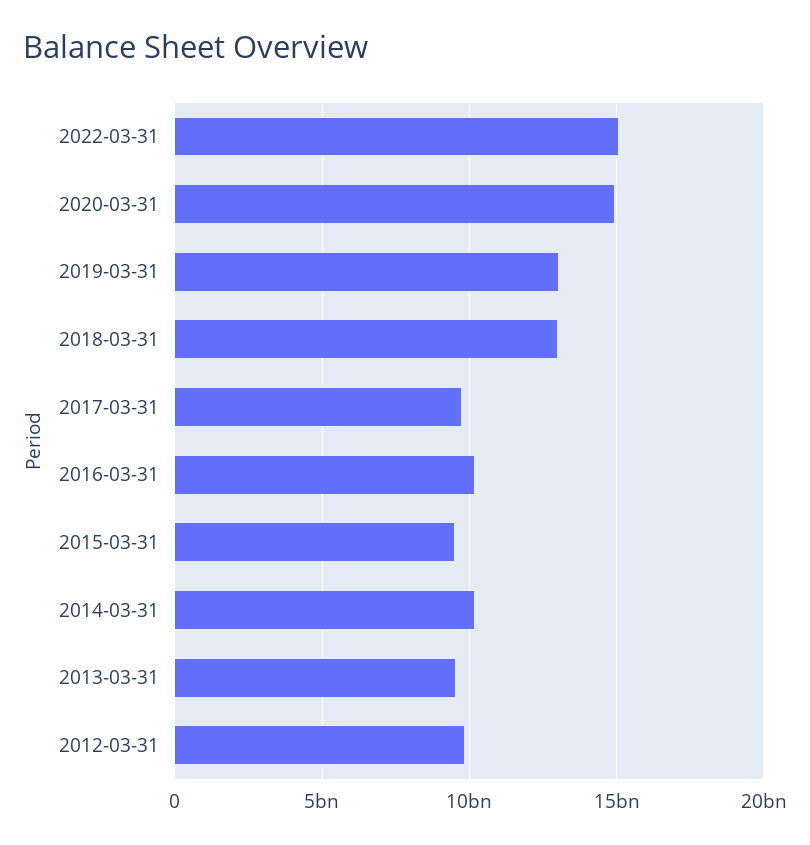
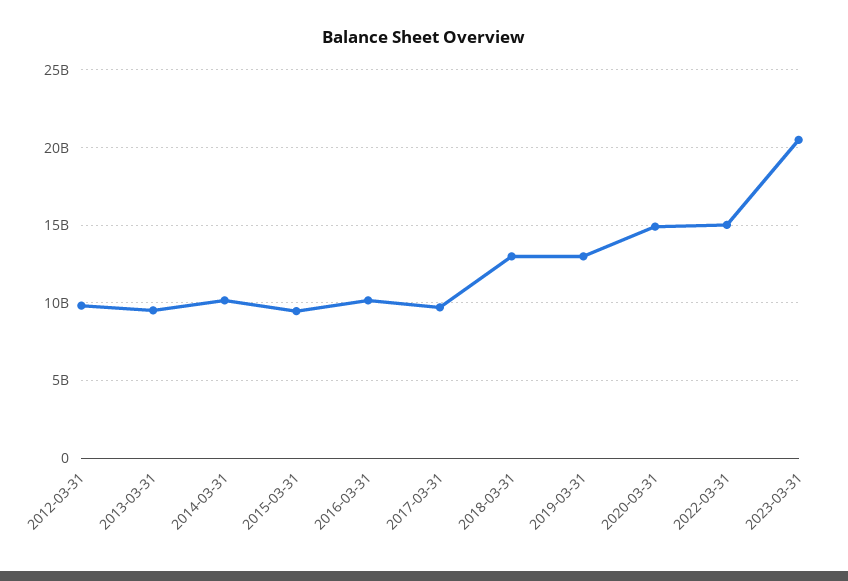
2023-03-31: none -> 20500000000

